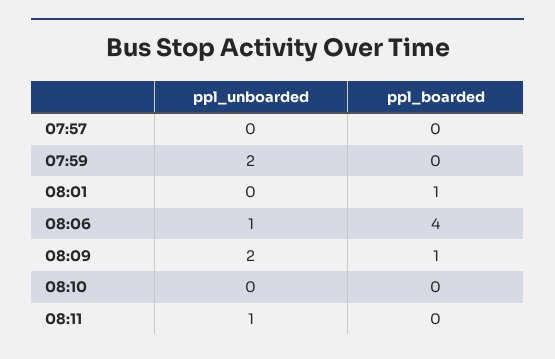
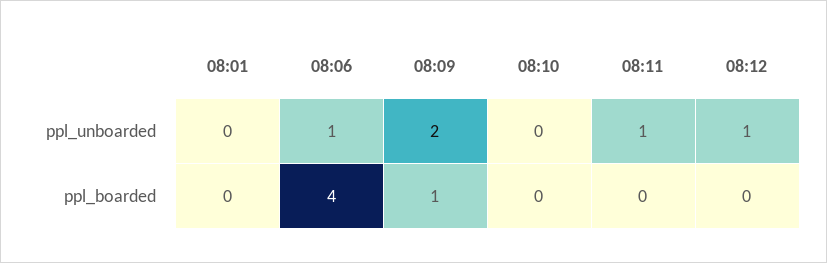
ppl_unboarded, 07:57: 0 -> none
ppl_boarded, 07:57: 0 -> none
ppl_unboarded, 07:59: 2 -> none
ppl_boarded, 07:59: 0 -> none
ppl_boarded, 08:01: 1 -> 0
ppl_unboarded, 08:12: none -> 1
ppl_boarded, 08:12: none -> 0

